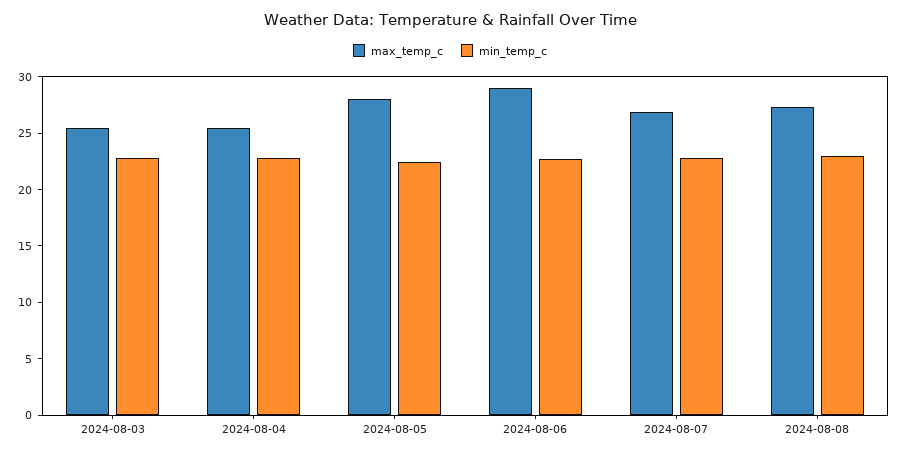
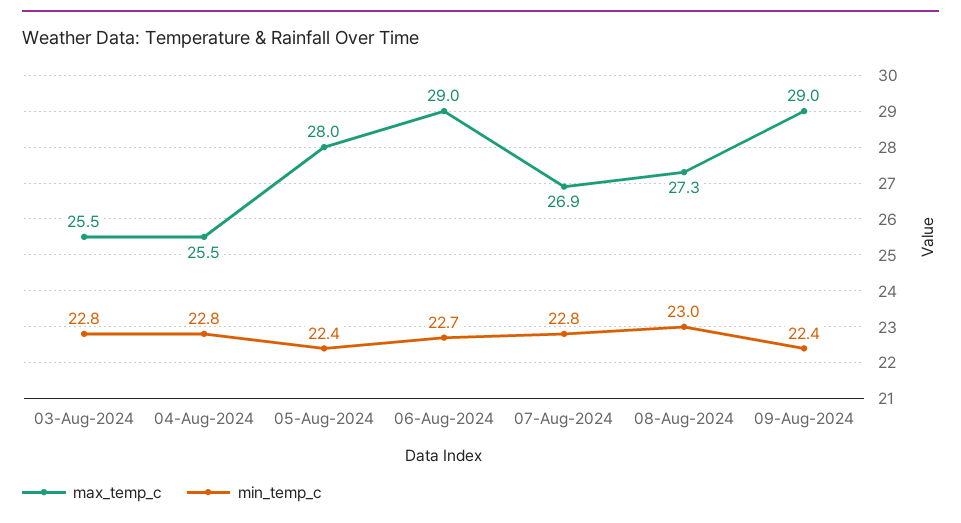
max_temp_c, 09-Aug-2024: none -> 29
min_temp_c, 09-Aug-2024: none -> 22.4

